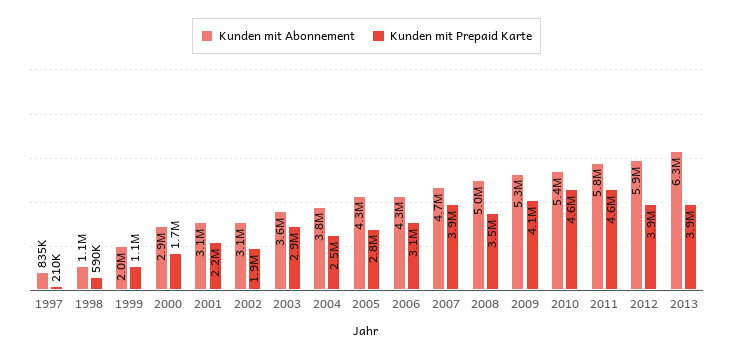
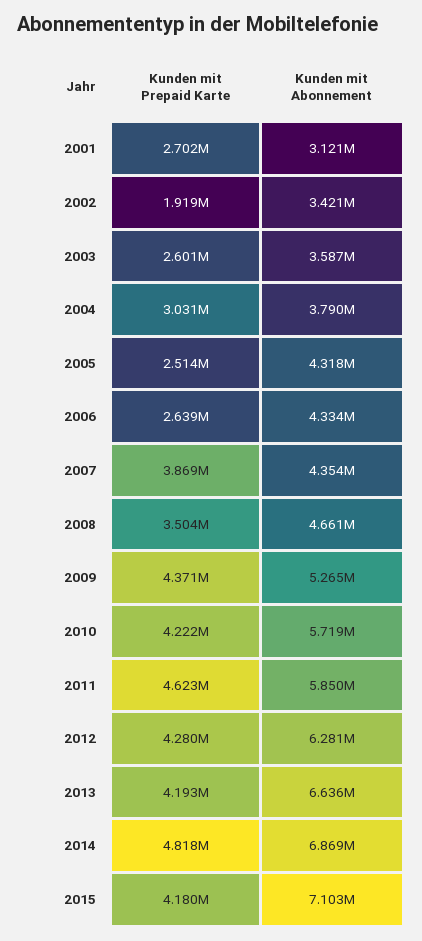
Kunden mit Abonnement, 1997: 835000 -> none
Kunden mit Prepaid Karte, 1997: 210000 -> none
Kunden mit Abonnement, 1998: 1100000 -> none
Kunden mit Prepaid Karte, 1998: 590000 -> none
Kunden mit Abonnement, 1999: 2000000 -> none
Kunden mit Prepaid Karte, 1999: 1100000 -> none
Kunden mit Abonnement, 2000: 2900000 -> none
Kunden mit Prepaid Karte, 2000: 1700000 -> none
Kunden mit Prepaid Karte, 2001: 2200000 -> 2702000
Kunden mit Abonnement, 2002: 3100000 -> 3421000
Kunden mit Prepaid Karte, 2003: 2900000 -> 2601000
Kunden mit Prepaid Karte, 2004: 2500000 -> 3031000
Kunden mit Prepaid Karte, 2005: 2800000 -> 2514000
Kunden mit Prepaid Karte, 2006: 3100000 -> 2639000
Kunden mit Abonnement, 2007: 4700000 -> 4354000
Kunden mit Abonnement, 2008: 5000000 -> 4661000
Kunden mit Prepaid Karte, 2009: 4100000 -> 4371000
Kunden mit Abonnement, 2010: 5400000 -> 5719000
Kunden mit Prepaid Karte, 2010: 4600000 -> 4222000
Kunden mit Abonnement, 2012: 5900000 -> 6281000
Kunden mit Prepaid Karte, 2012: 3900000 -> 4280000
Kunden mit Abonnement, 2013: 6300000 -> 6636000
Kunden mit Prepaid Karte, 2013: 3900000 -> 4193000
Kunden mit Prepaid Karte, 2014: none -> 4818000
Kunden mit Abonnement, 2014: none -> 6869000
Kunden mit Prepaid Karte, 2015: none -> 4180000
Kunden mit Abonnement, 2015: none -> 7103000

